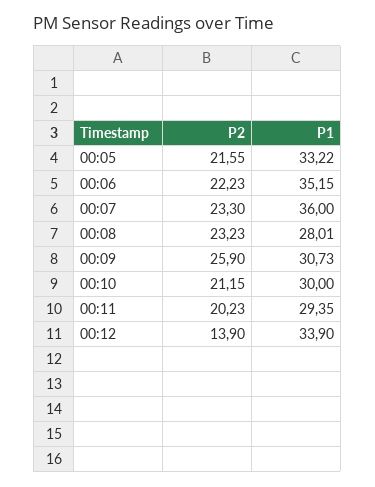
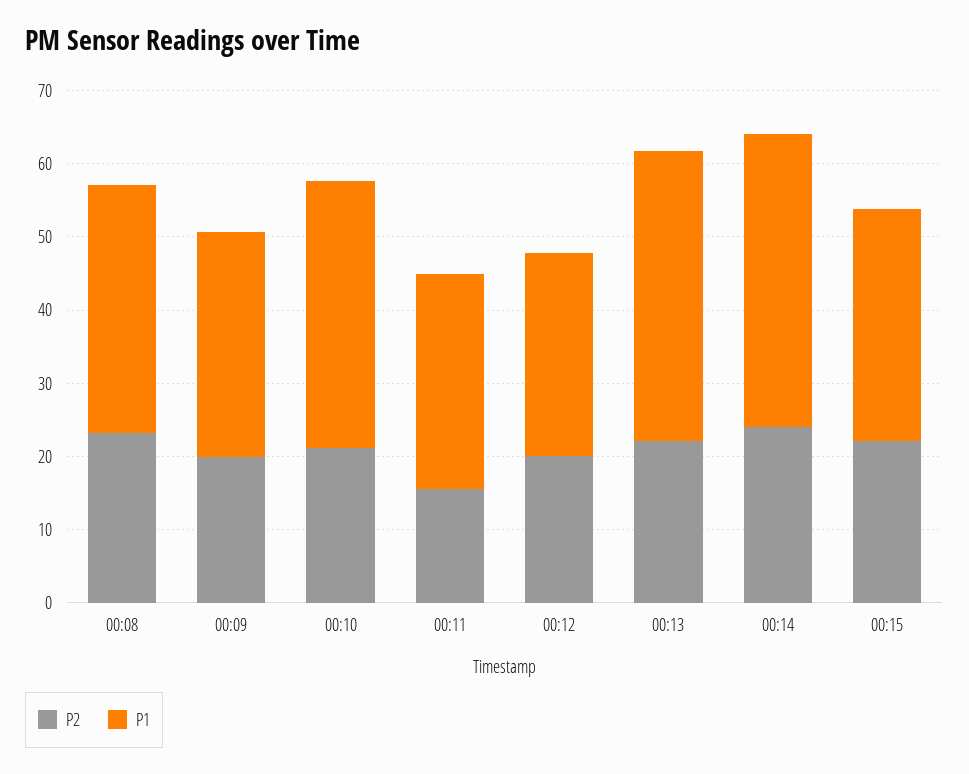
P2, 00:05: 21.55 -> none
P1, 00:05: 33.22 -> none
P2, 00:06: 22.23 -> none
P1, 00:06: 35.15 -> none
P2, 00:07: 23.3 -> none
P1, 00:07: 36 -> none
P1, 00:08: 28.01 -> 34
P2, 00:09: 25.9 -> 20
P1, 00:10: 30 -> 36
P2, 00:11: 20.23 -> 16
P2, 00:12: 13.9 -> 20
P1, 00:12: 33.9 -> 28
P2, 00:13: none -> 22
P1, 00:13: none -> 40
P2, 00:14: none -> 24
P1, 00:14: none -> 40
P2, 00:15: none -> 22
P1, 00:15: none -> 32

